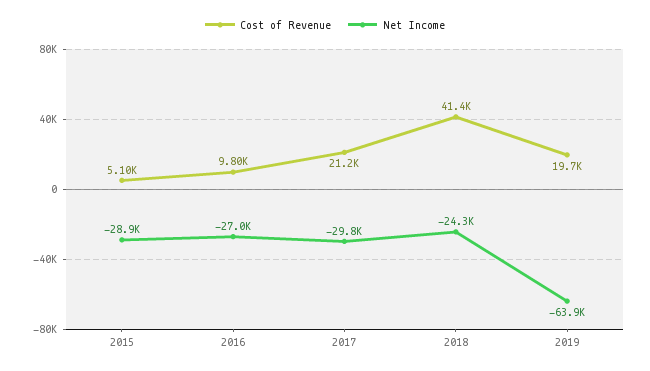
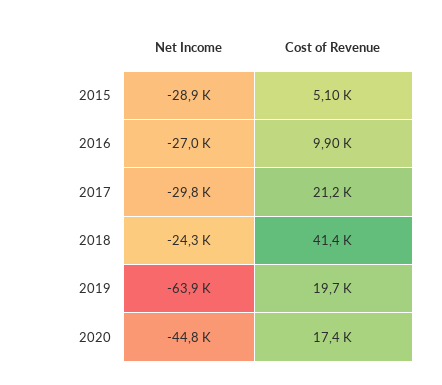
Cost of Revenue, 2016: 9800 -> 9900
Net Income, 2020: none -> -44800
Cost of Revenue, 2020: none -> 17400

